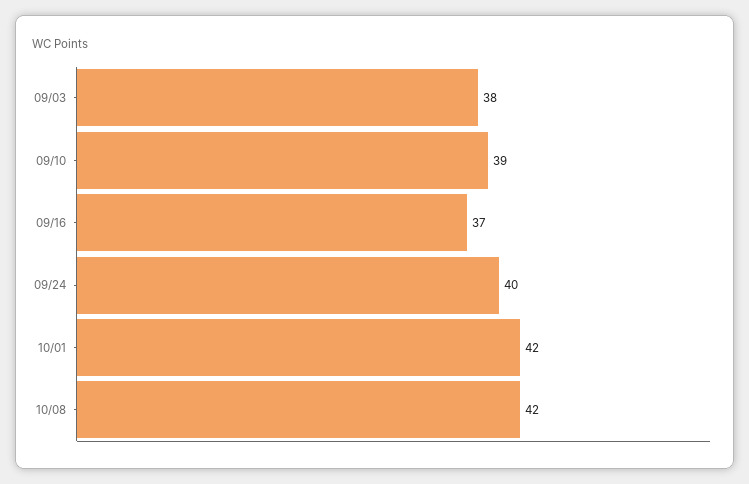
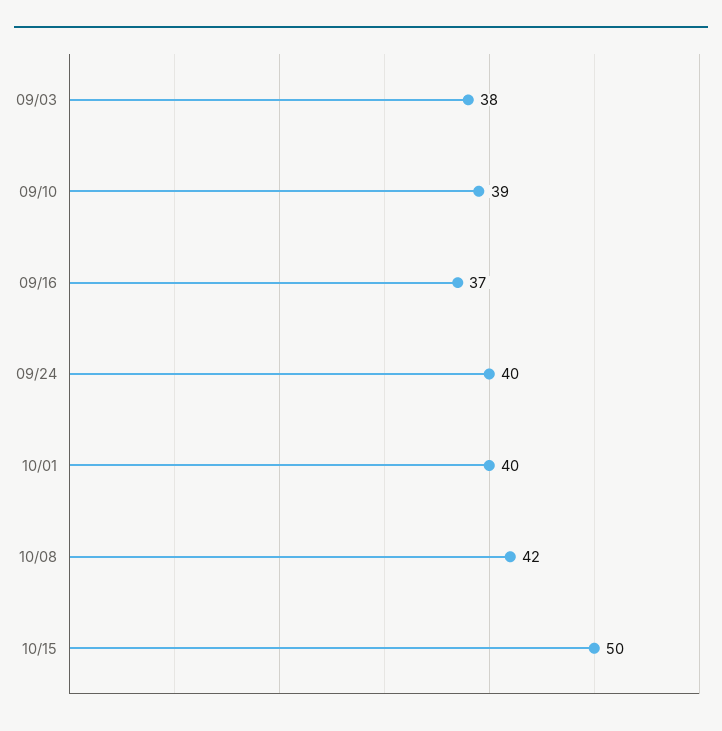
10/01: 42 -> 40
10/15: none -> 50

